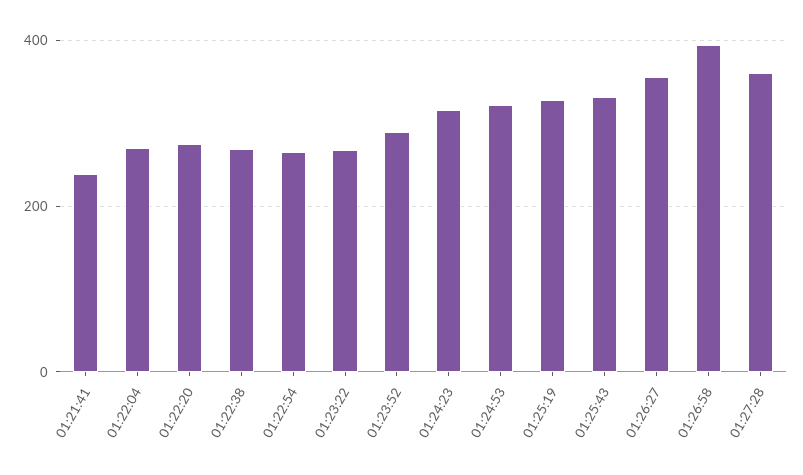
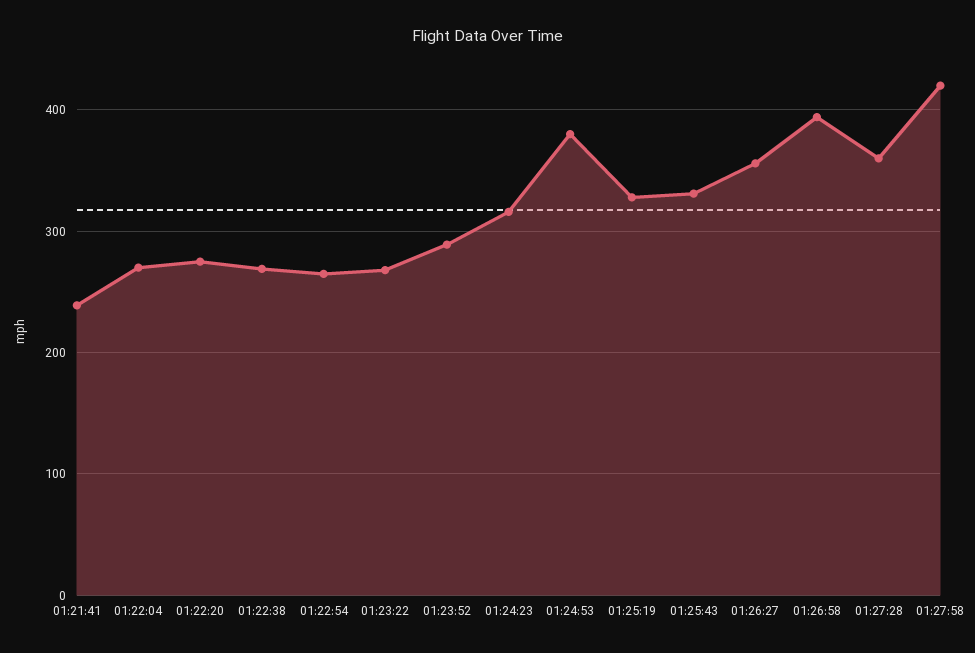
01:24:53: 320 -> 380
01:27:58: none -> 420

